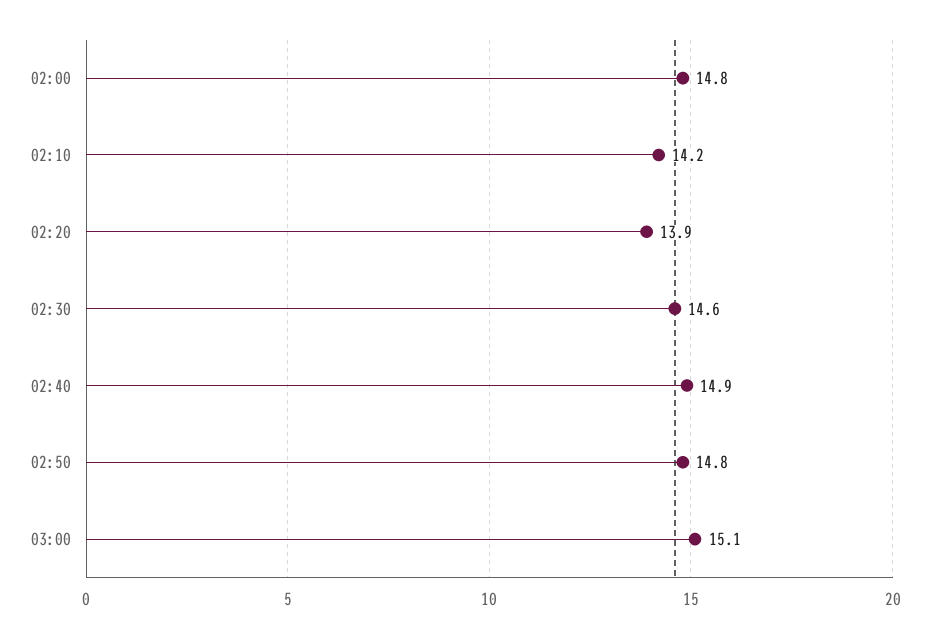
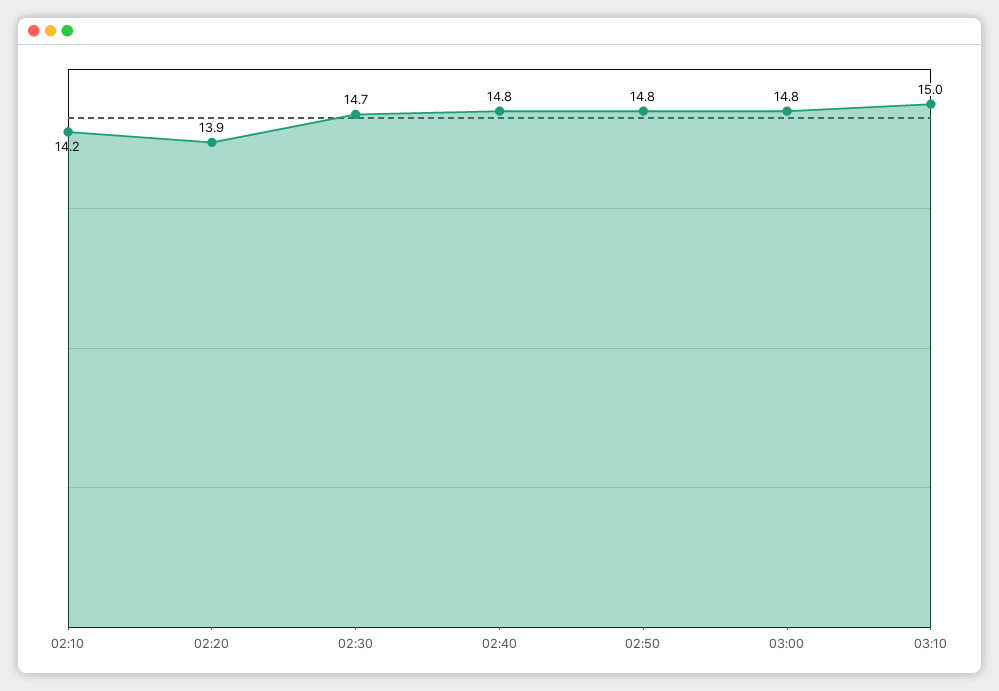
02:00: 14.8 -> none
02:30: 14.6 -> 14.7
02:40: 14.9 -> 14.8
03:00: 15.1 -> 14.8
03:10: none -> 15

